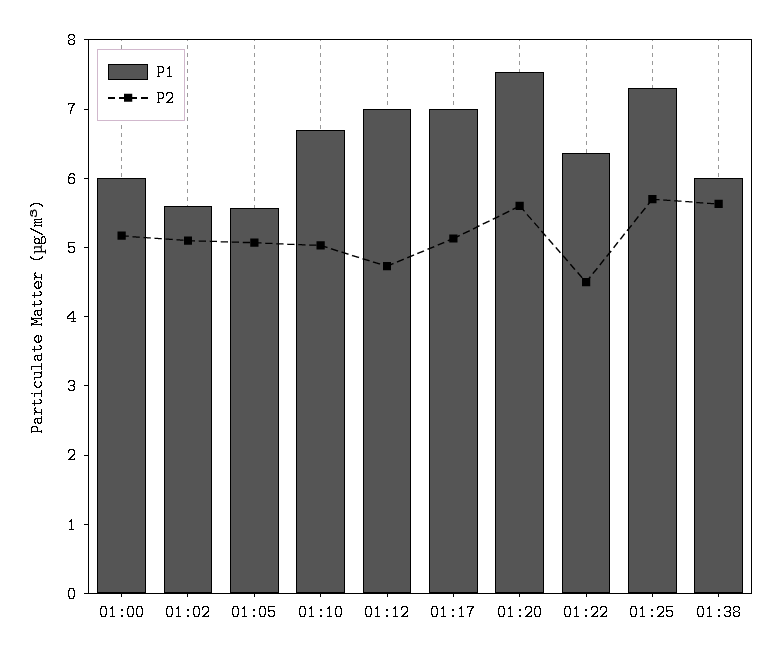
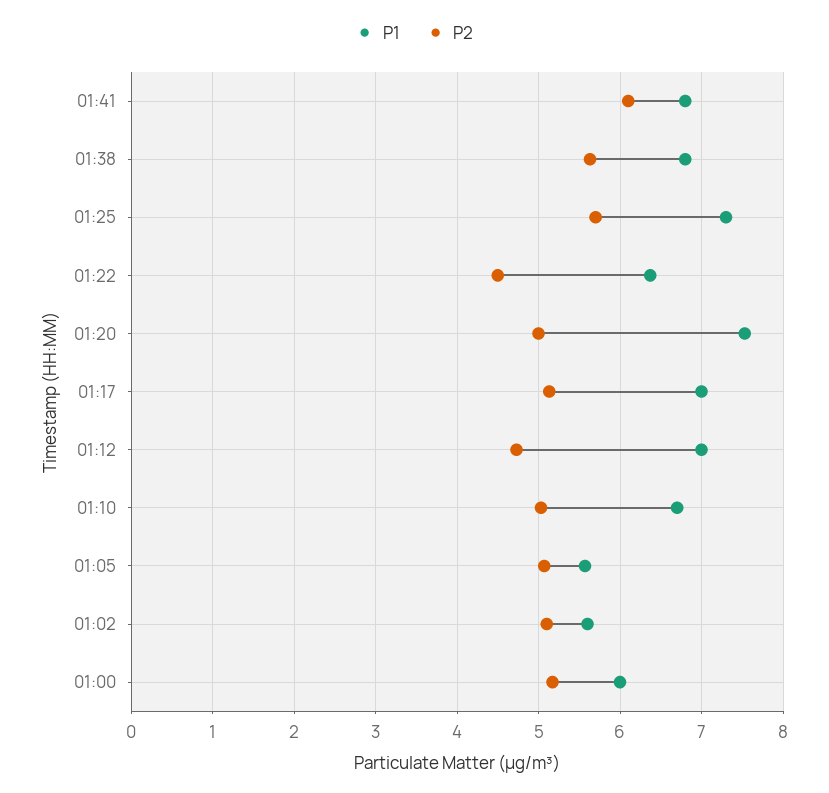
P2, 01:20: 5.6 -> 5
P1, 01:38: 6 -> 6.8
P1, 01:41: none -> 6.8
P2, 01:41: none -> 6.1

